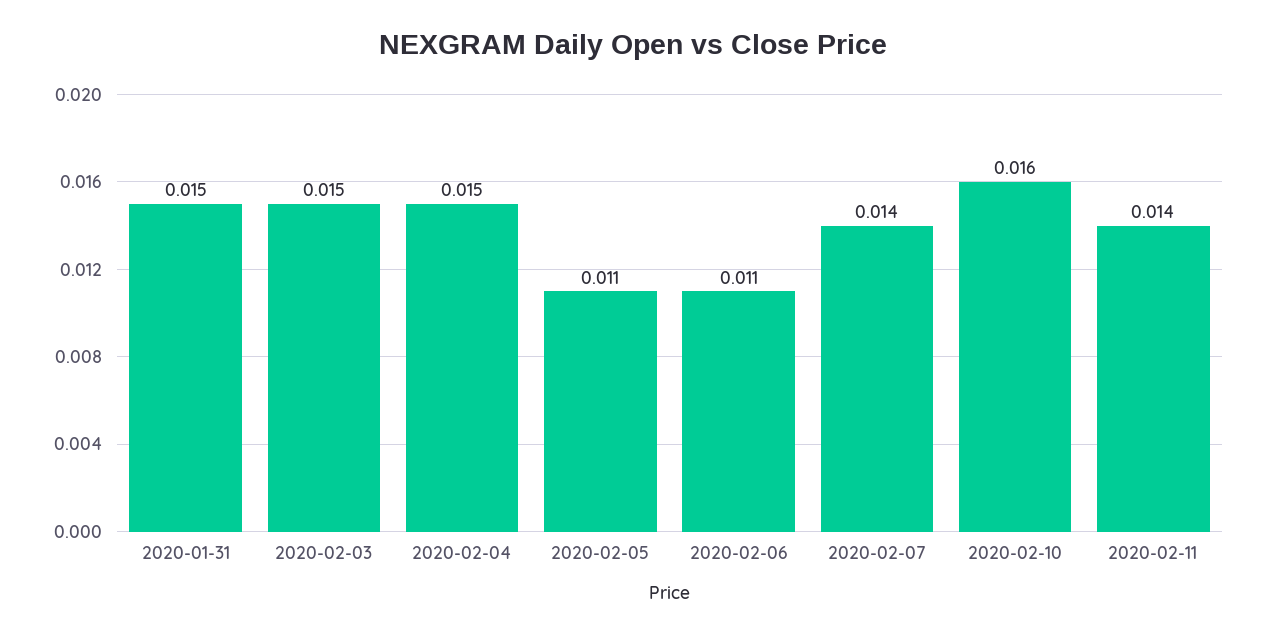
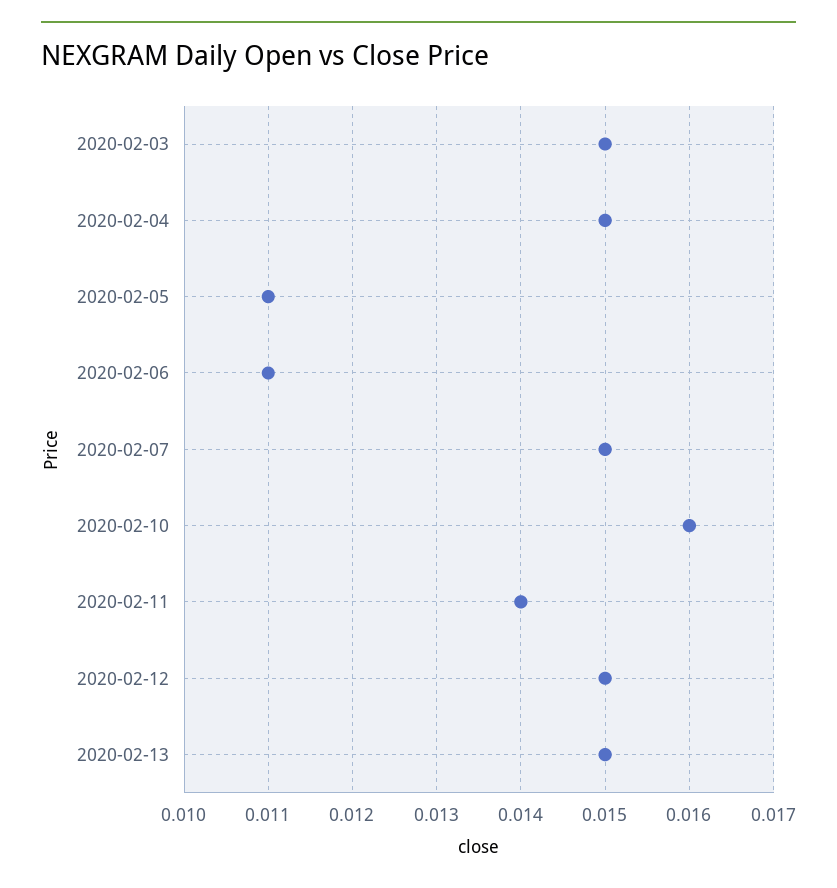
2020-01-31: 0.015 -> none
2020-02-07: 0.014 -> 0.015
2020-02-12: none -> 0.015
2020-02-13: none -> 0.015

